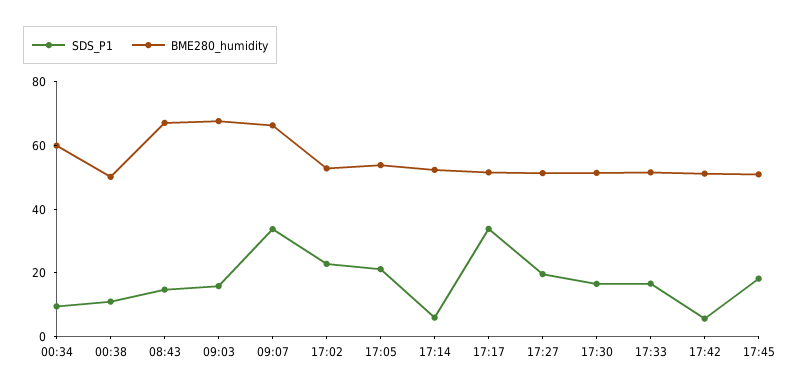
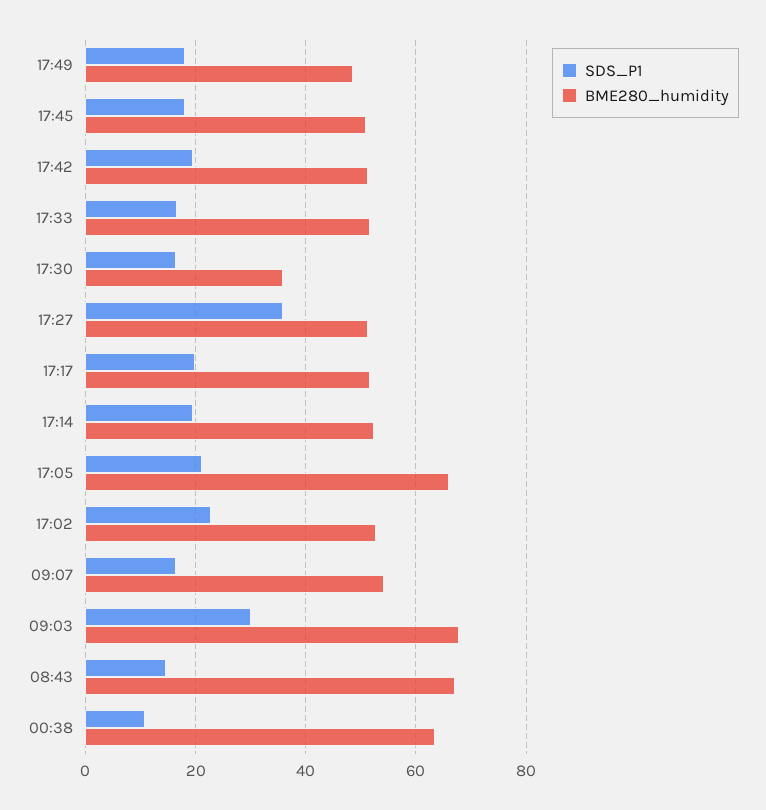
SDS_P1, 00:34: 10 -> none
BME280_humidity, 00:34: 60 -> none
BME280_humidity, 00:38: 50 -> 64
SDS_P1, 09:03: 15 -> 30
SDS_P1, 09:07: 35 -> 16
BME280_humidity, 09:07: 65 -> 54
BME280_humidity, 17:05: 55 -> 66
SDS_P1, 17:14: 5 -> 20
SDS_P1, 17:17: 35 -> 20
SDS_P1, 17:27: 20 -> 36
BME280_humidity, 17:30: 50 -> 36
SDS_P1, 17:42: 5 -> 20
SDS_P1, 17:49: none -> 18
BME280_humidity, 17:49: none -> 48

